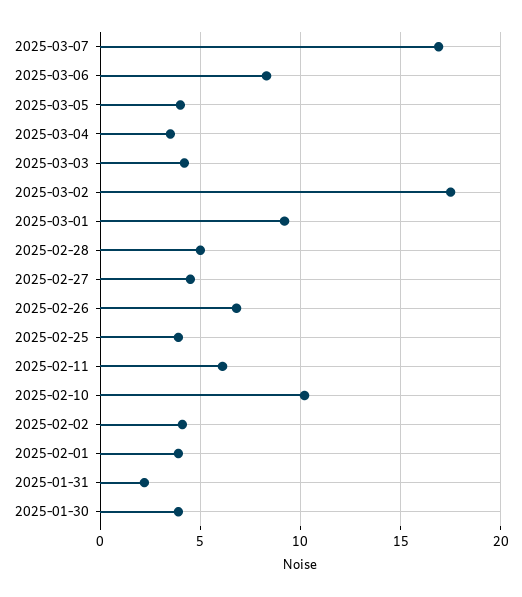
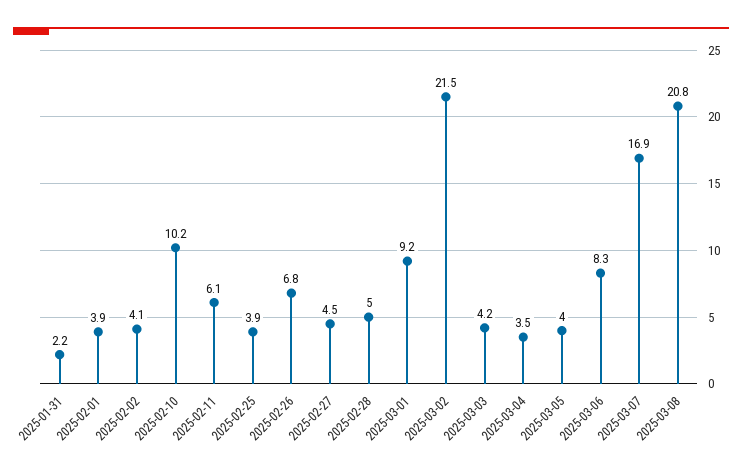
2025-03-02: 17.5 -> 21.5
2025-01-30: 4 -> none
2025-03-08: none -> 20.8

